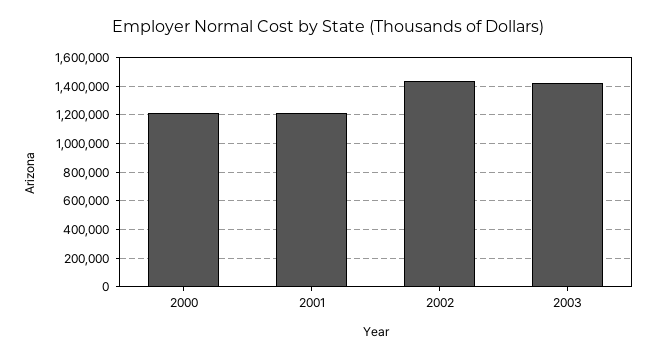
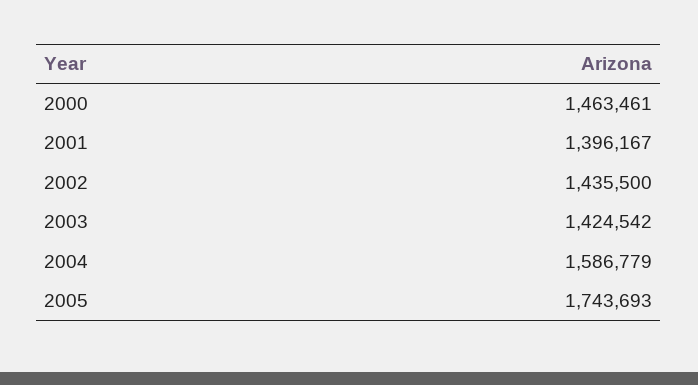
2000: 1200000 -> 1463461
2001: 1200000 -> 1396167
2004: none -> 1586779
2005: none -> 1743693

